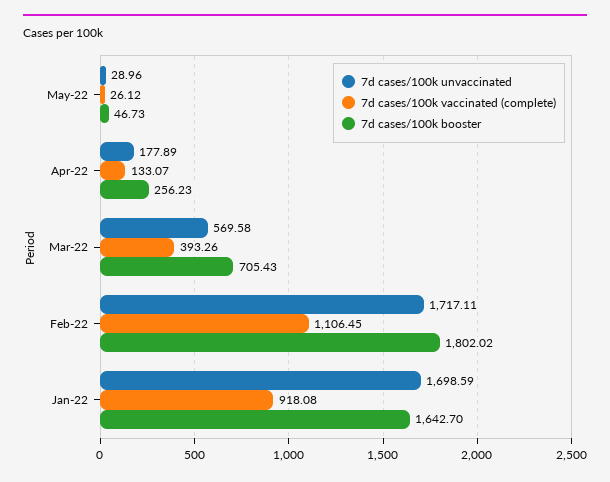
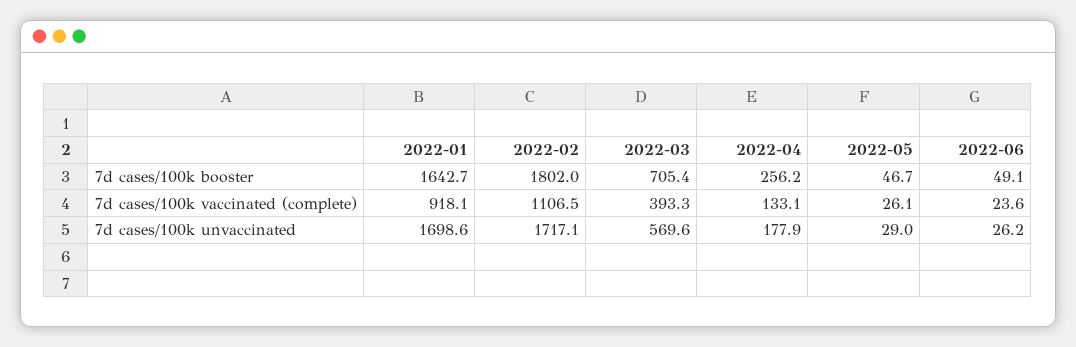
7d cases/100k booster, 2022-06: none -> 49.1
7d cases/100k vaccinated (complete), 2022-06: none -> 23.6
7d cases/100k unvaccinated, 2022-06: none -> 26.2

